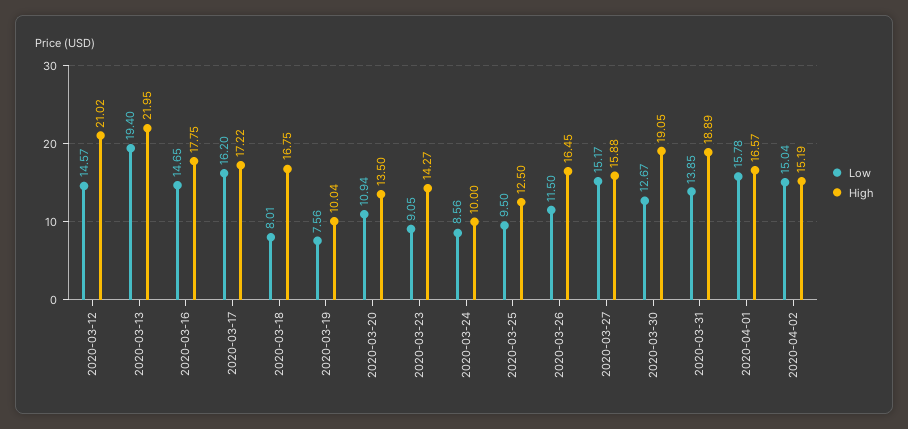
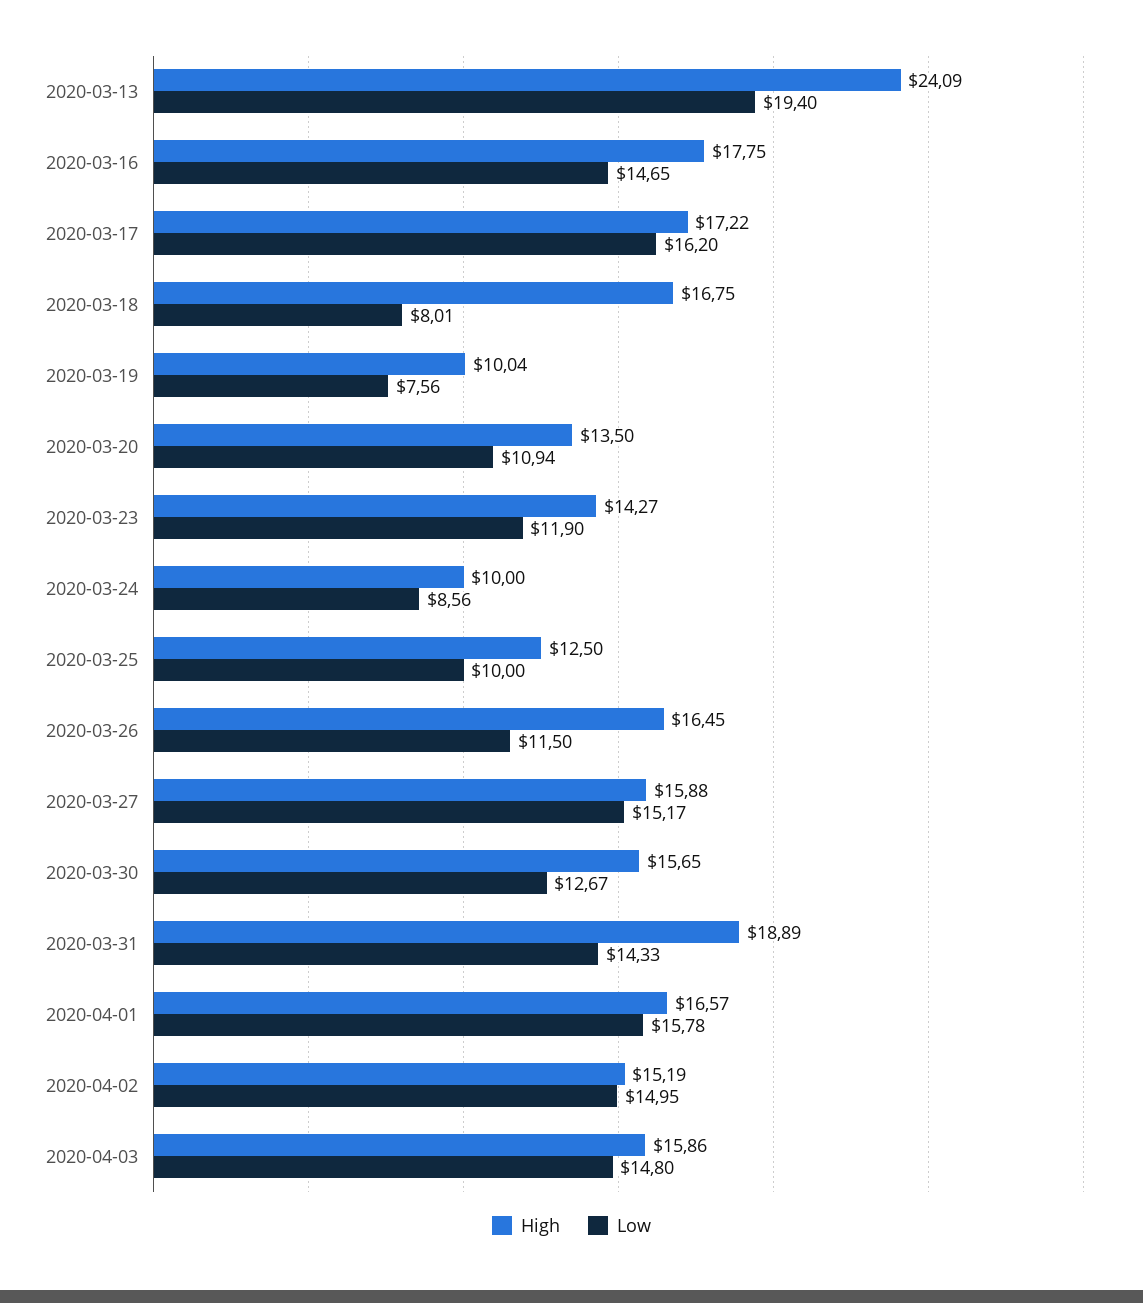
Low, 2020-03-12: 14.57 -> none
High, 2020-03-12: 21.02 -> none
High, 2020-03-13: 21.95 -> 24.09
Low, 2020-03-23: 9.05 -> 11.9
Low, 2020-03-25: 9.5 -> 10
High, 2020-03-30: 19.05 -> 15.65
Low, 2020-03-31: 13.85 -> 14.33
Low, 2020-04-02: 15.04 -> 14.95
High, 2020-04-03: none -> 15.86
Low, 2020-04-03: none -> 14.8

